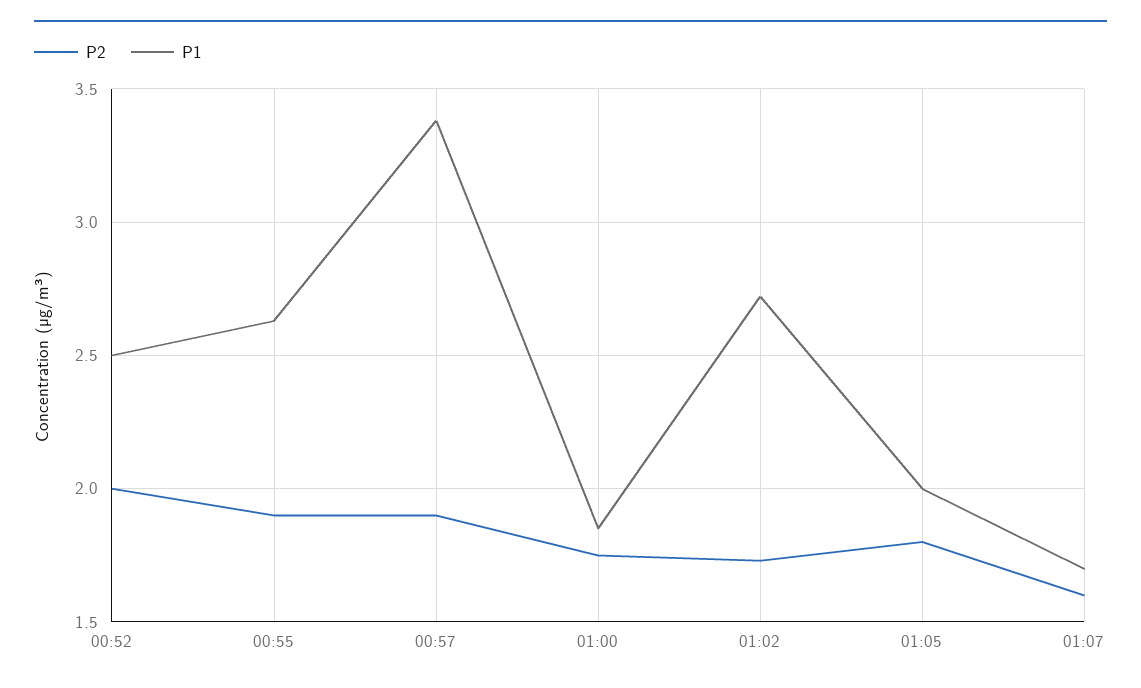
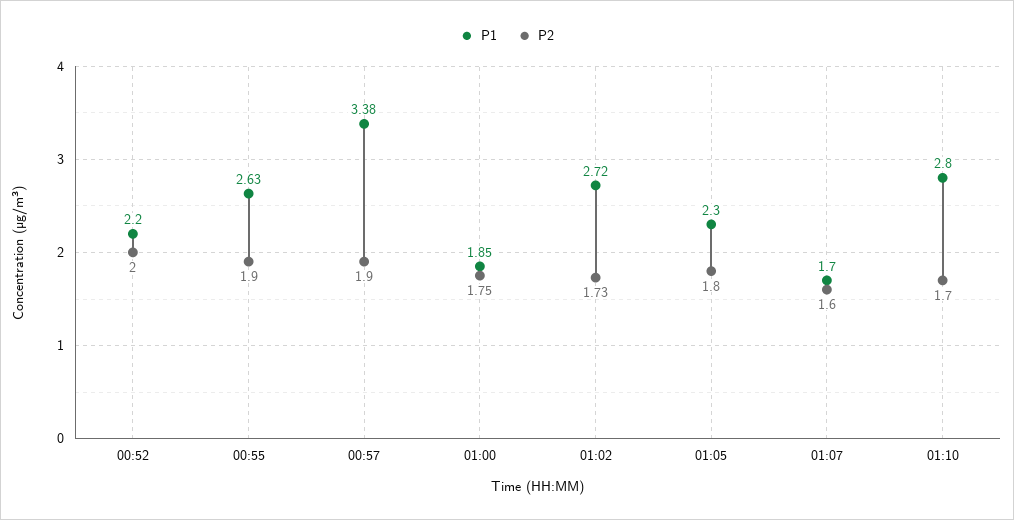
P1, 00:52: 2.5 -> 2.2
P1, 01:05: 2 -> 2.3
P1, 01:10: none -> 2.8
P2, 01:10: none -> 1.7

